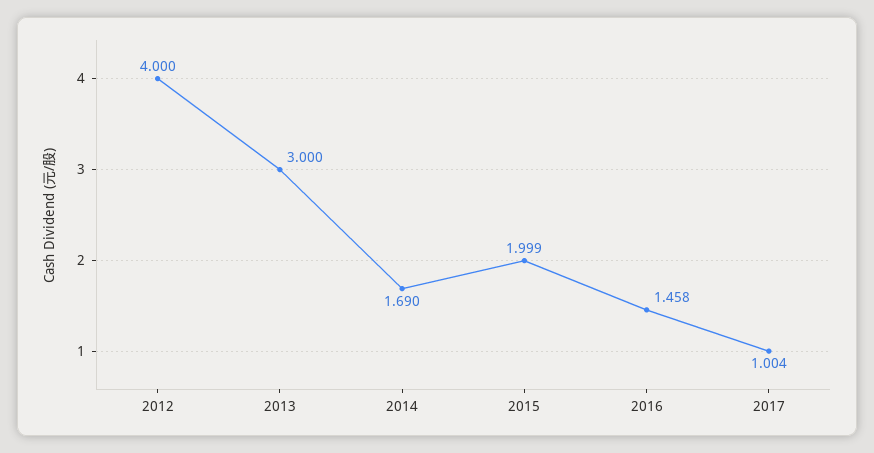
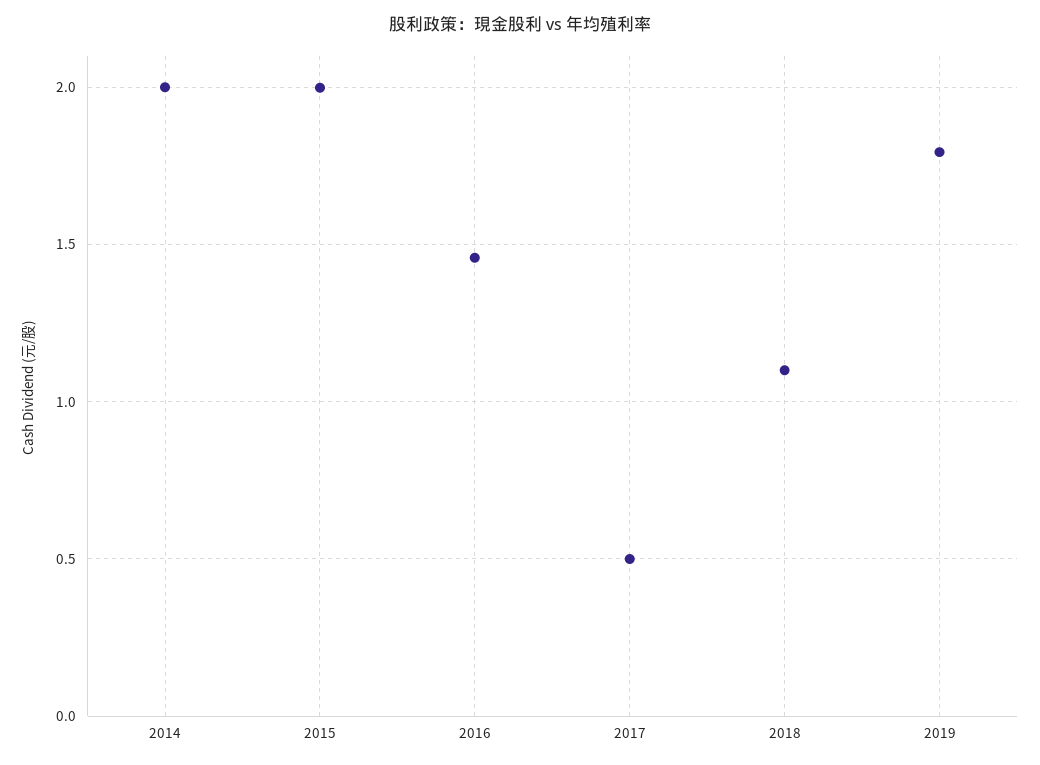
2012: 4 -> none
2013: 3 -> none
2014: 1.69 -> 2
2017: 1.004 -> 0.5
2018: none -> 1.1
2019: none -> 1.8

